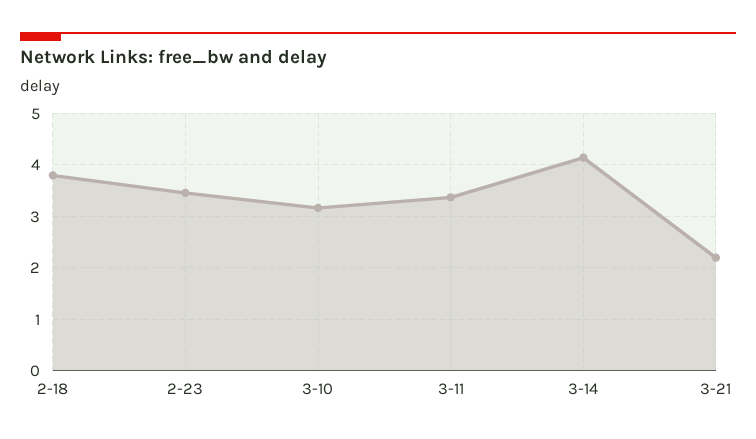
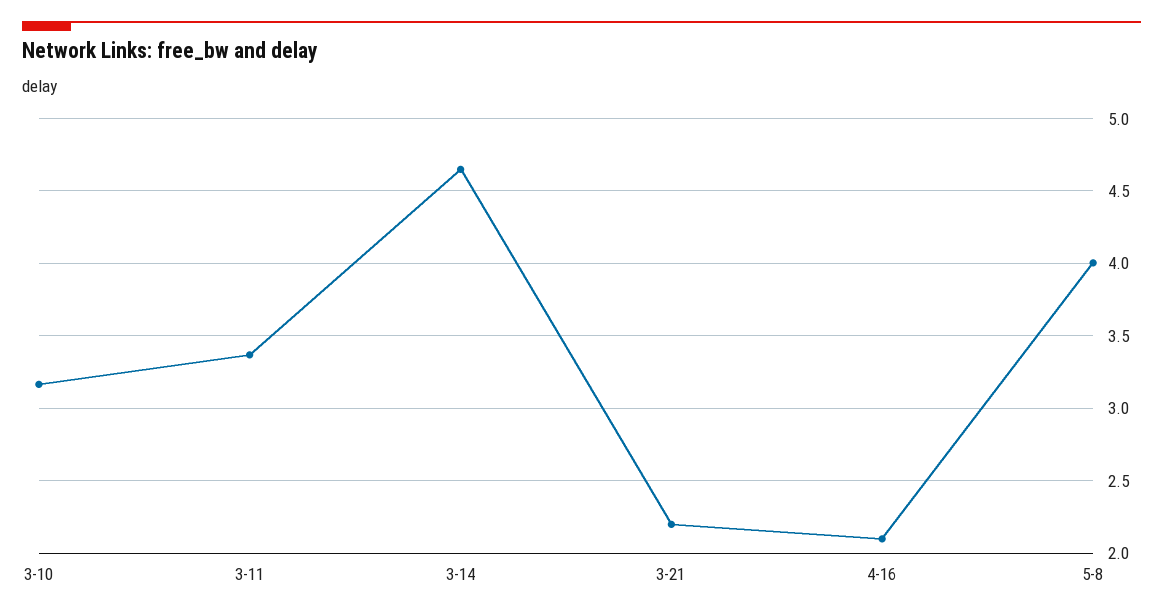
2-18: 3.8 -> none
2-23: 3.4 -> none
3-14: 4.2 -> 4.65
4-16: none -> 2.1
5-8: none -> 4

